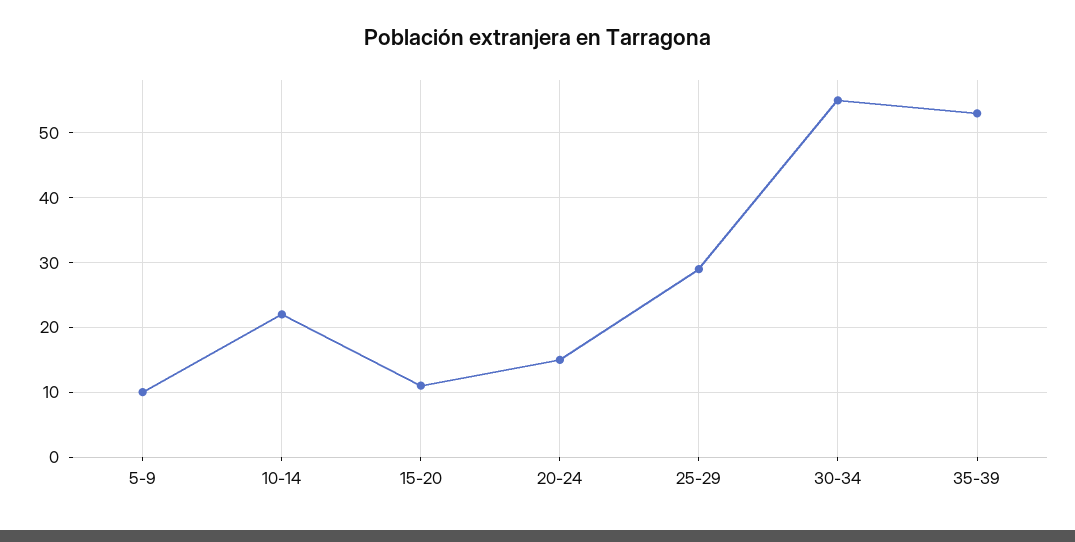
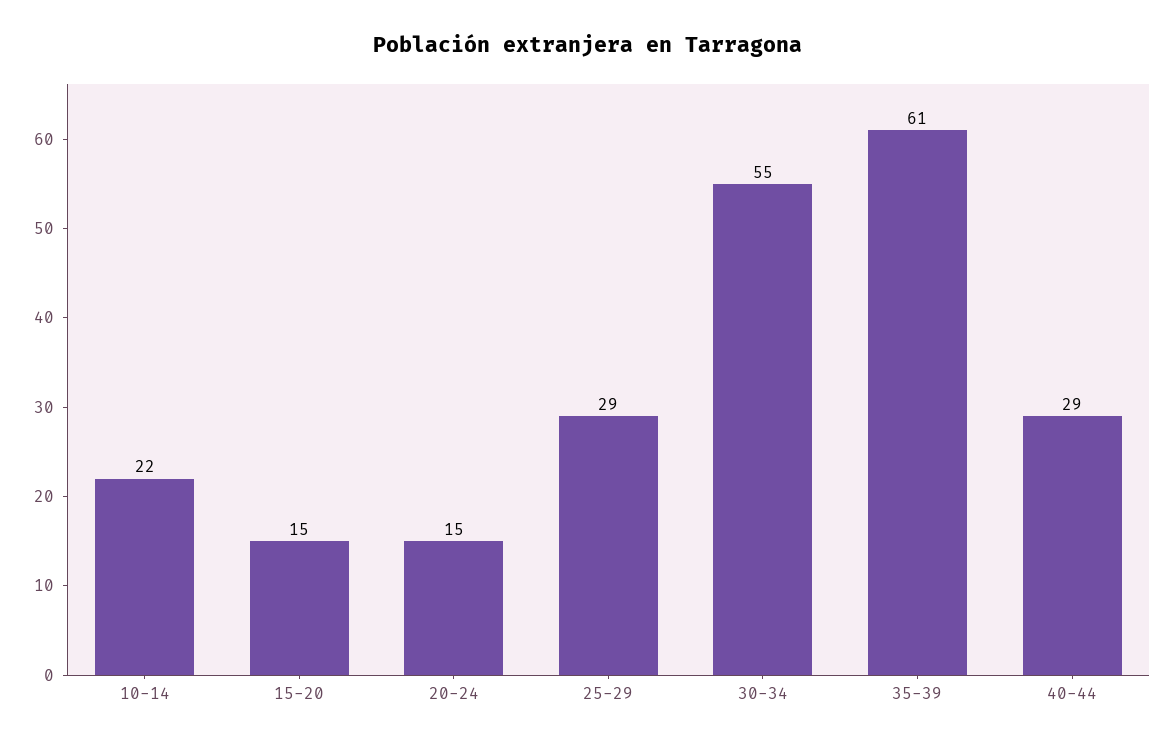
5-9: 10 -> none
15-20: 11 -> 15
35-39: 53 -> 61
40-44: none -> 29

